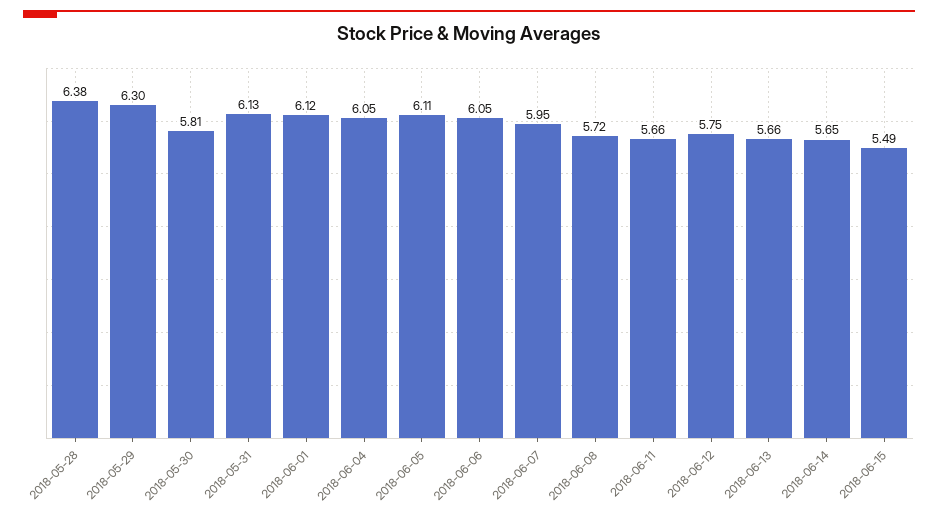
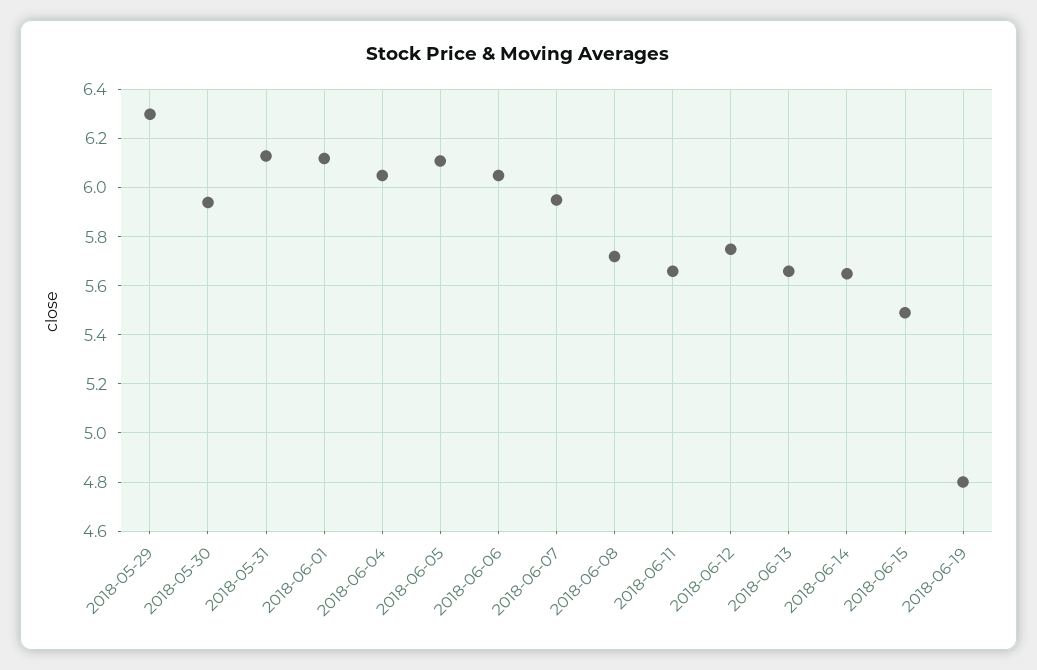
2018-05-28: 6.38 -> none
2018-05-30: 5.81 -> 5.95
2018-06-19: none -> 4.8

